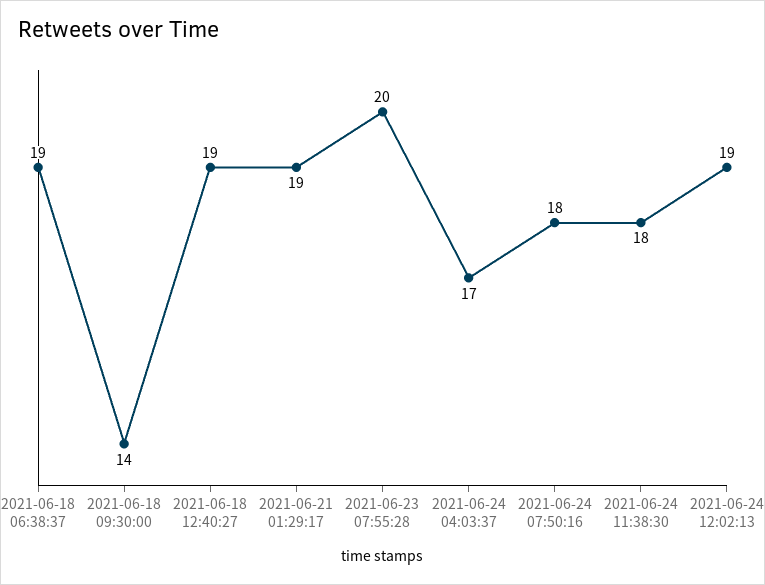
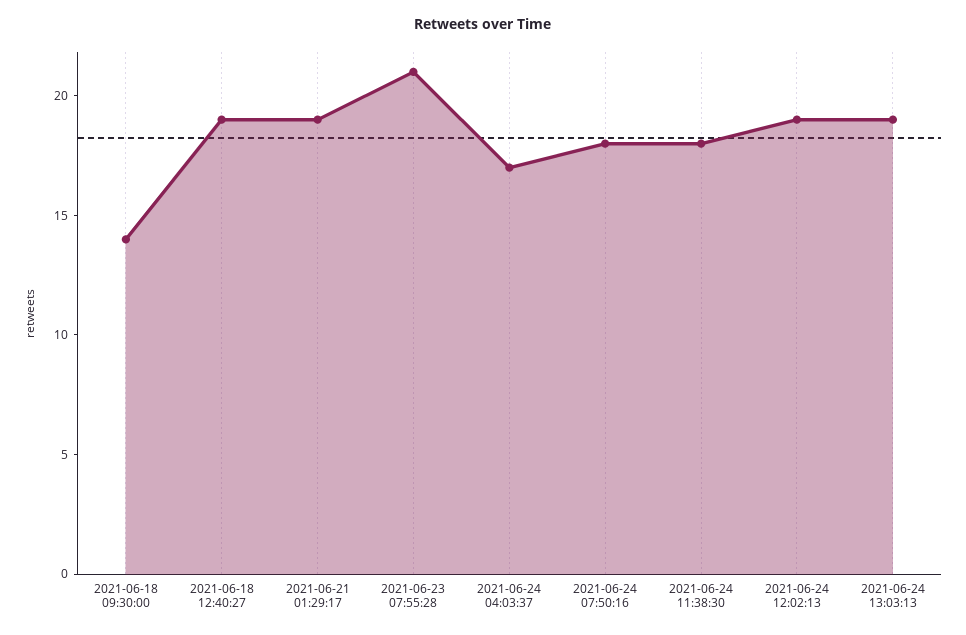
2021-06-18 06:38:37: 19 -> none
2021-06-23 07:55:28: 20 -> 21
2021-06-24 13:03:13: none -> 19

